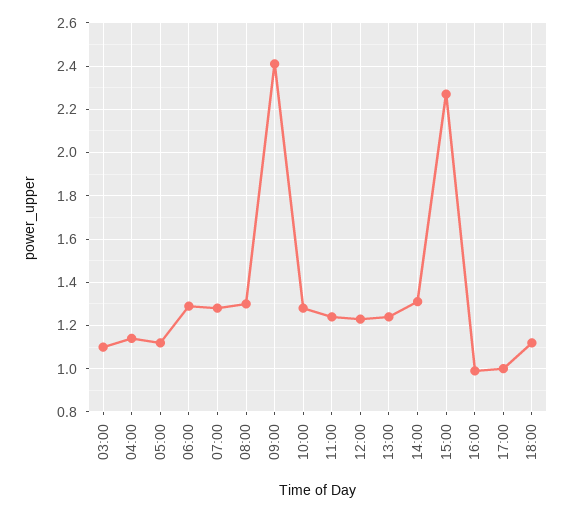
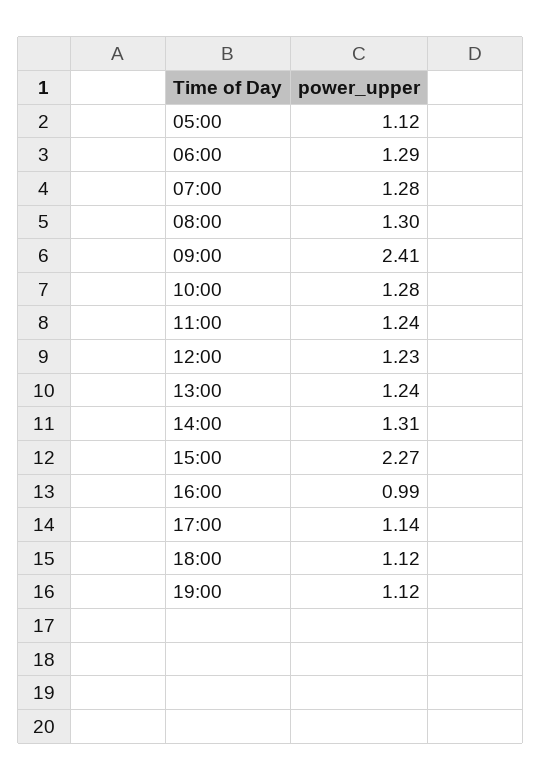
03:00: 1.1 -> none
04:00: 1.15 -> none
17:00: 1 -> 1.14
19:00: none -> 1.12

